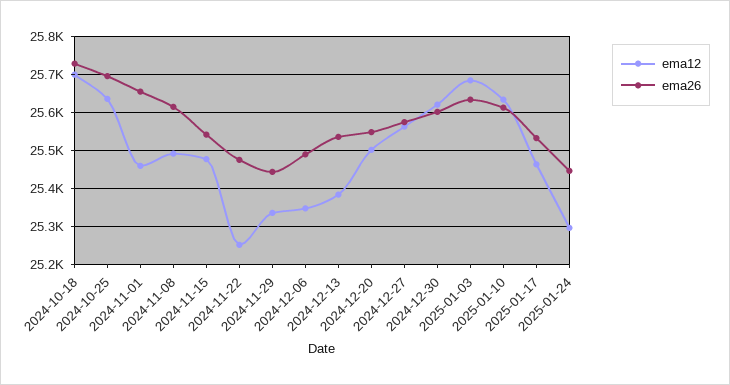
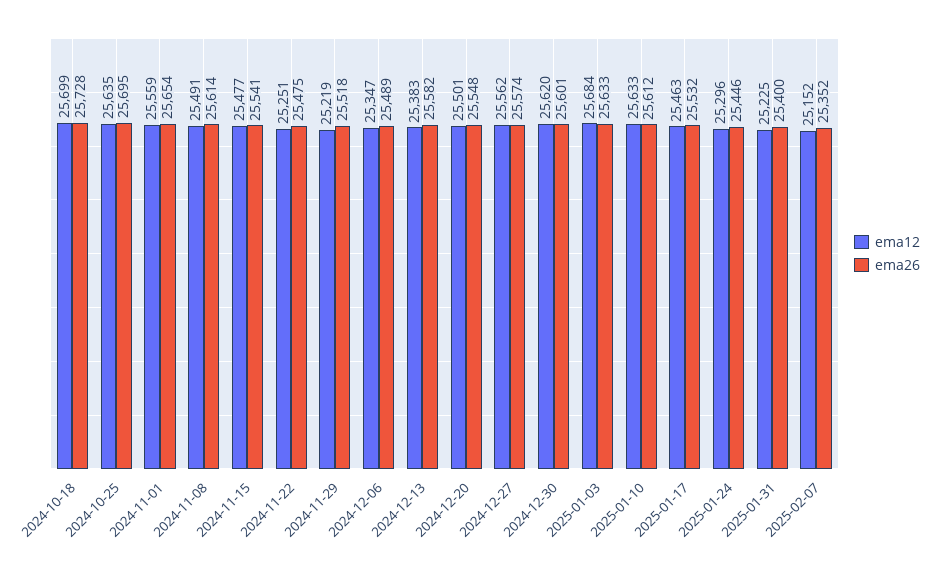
ema12, 2024-11-01: 25460 -> 25559
ema12, 2024-11-29: 25340 -> 25219
ema26, 2024-11-29: 25440 -> 25518
ema26, 2024-12-13: 25540 -> 25582
ema12, 2025-01-31: none -> 25225
ema26, 2025-01-31: none -> 25400
ema12, 2025-02-07: none -> 25152
ema26, 2025-02-07: none -> 25352

